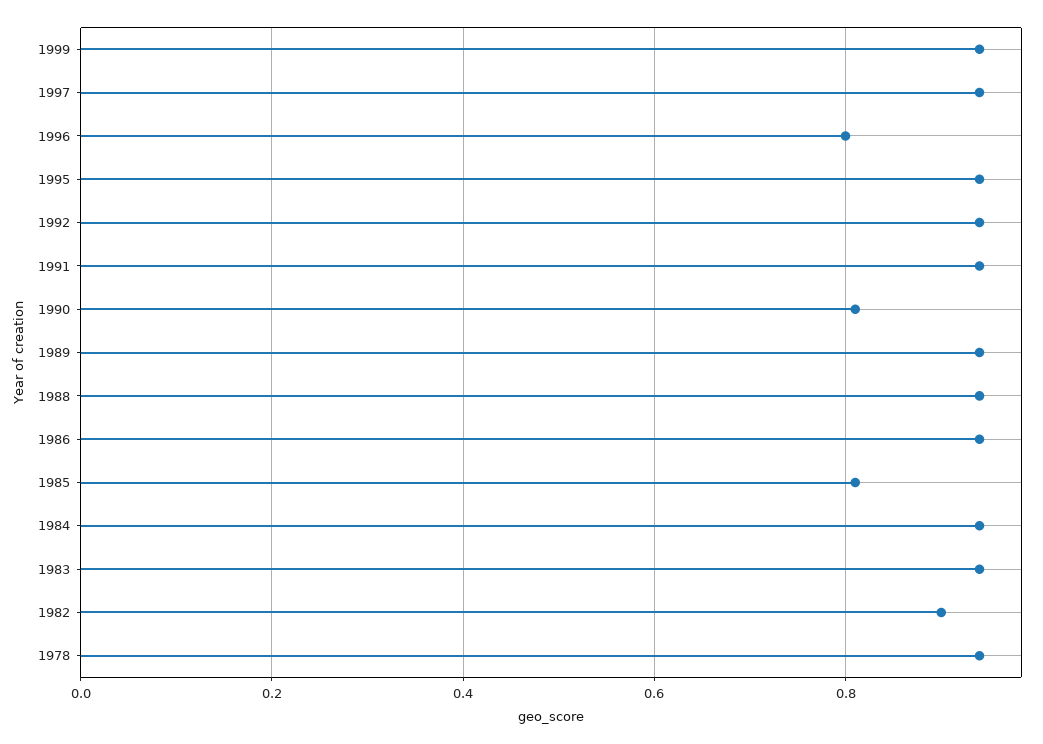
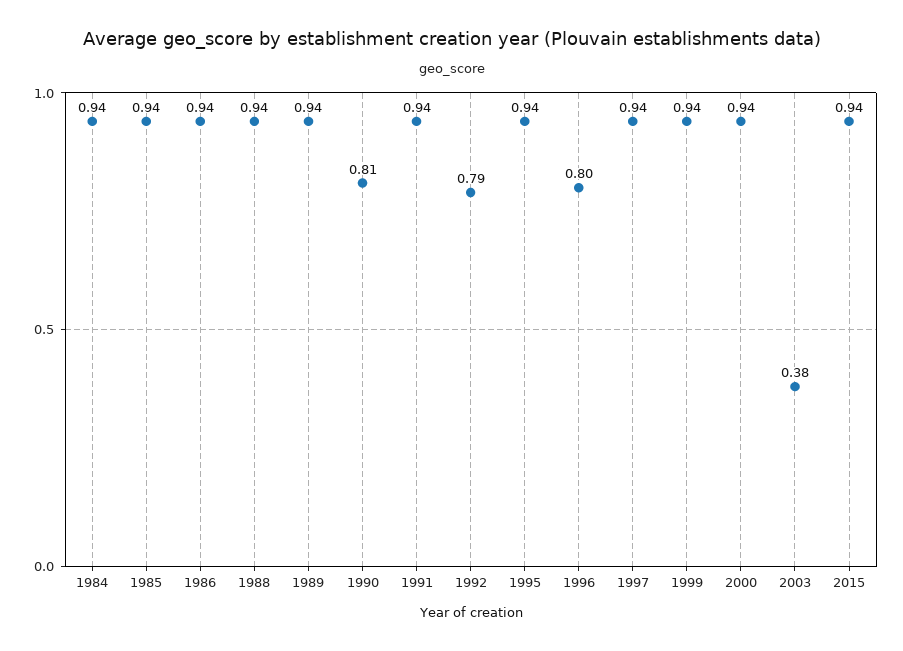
1992: 0.95 -> 0.79
1985: 0.8 -> 0.94
1983: 0.95 -> none
1982: 0.9 -> none
1978: 0.95 -> none
2000: none -> 0.94
2003: none -> 0.38
2015: none -> 0.94

